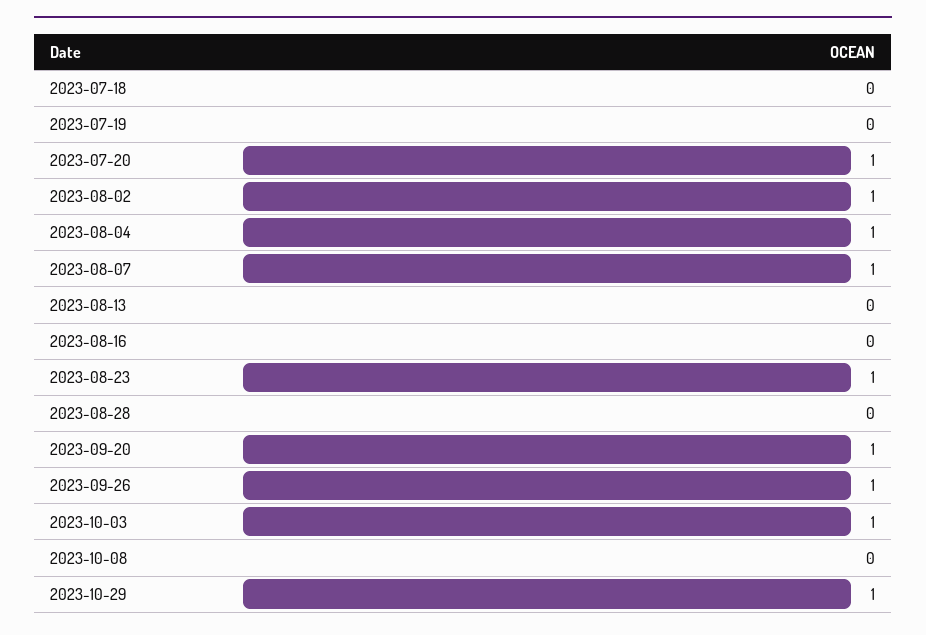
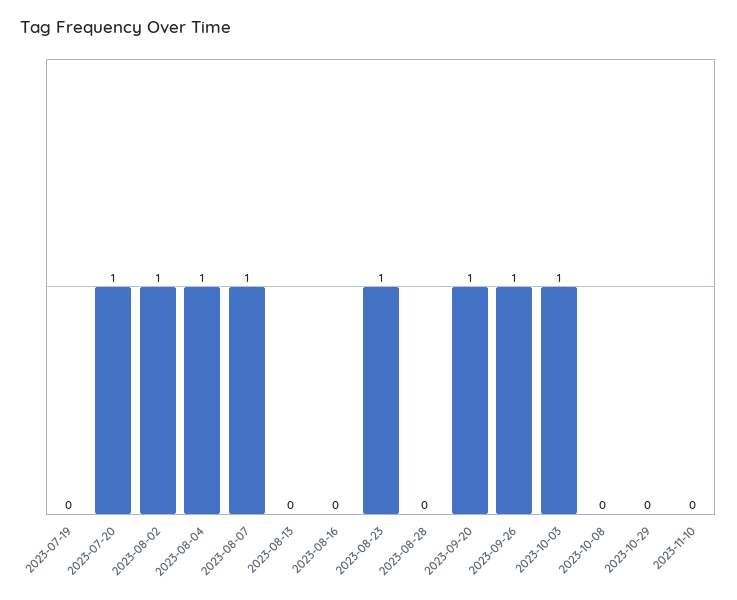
2023-07-18: 0 -> none
2023-10-29: 1 -> 0
2023-11-10: none -> 0

